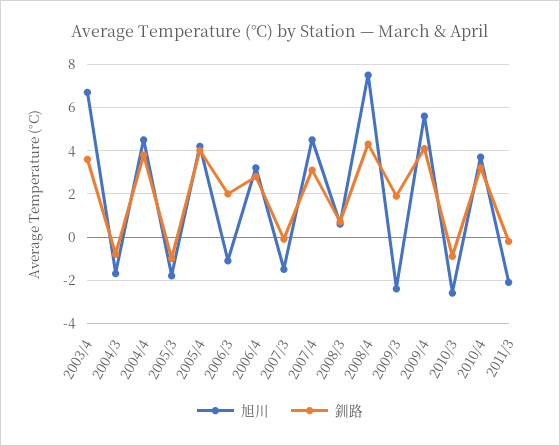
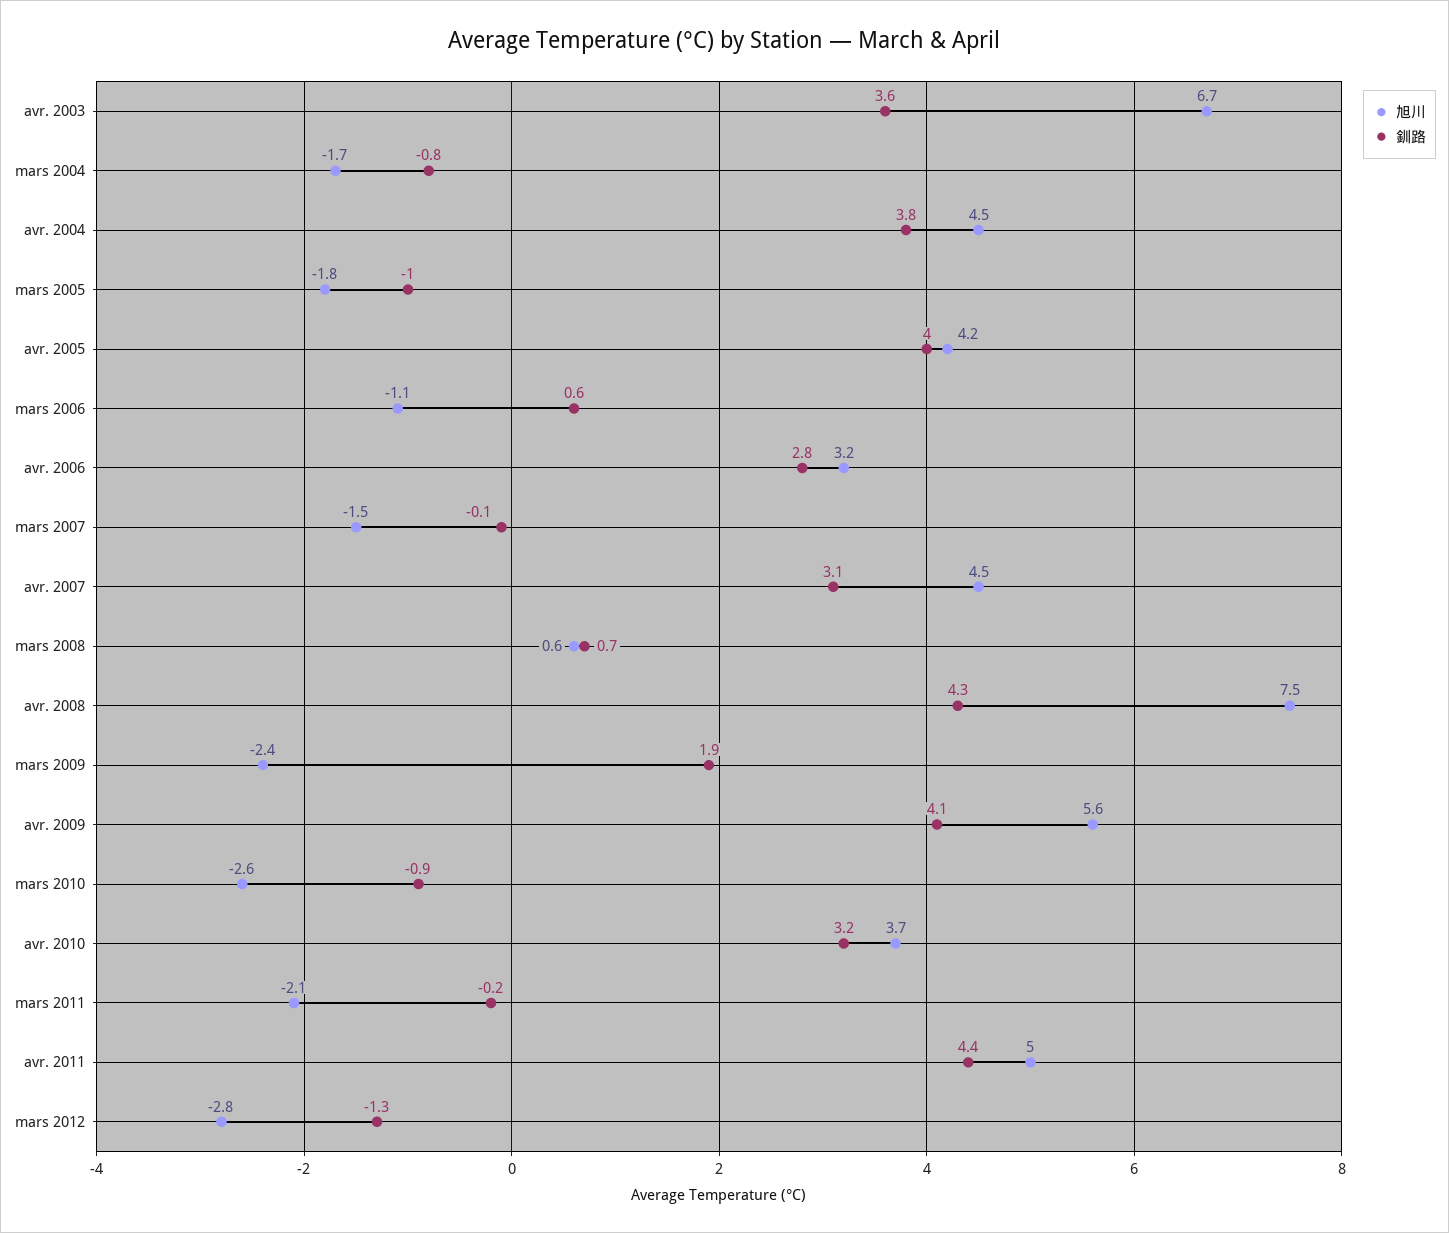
釧路, 2006/3: 2 -> 0.6
旭川, avr. 2011: none -> 5
釧路, avr. 2011: none -> 4.4
旭川, mars 2012: none -> -2.8
釧路, mars 2012: none -> -1.3

